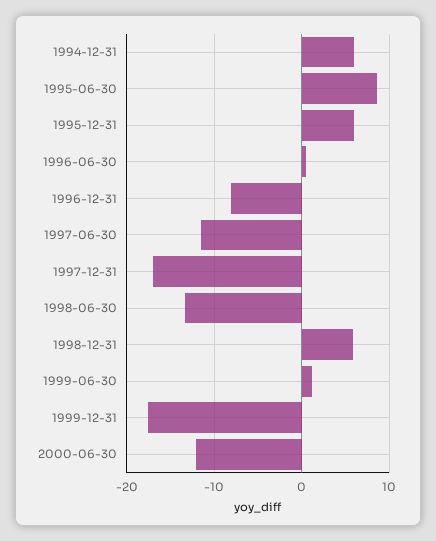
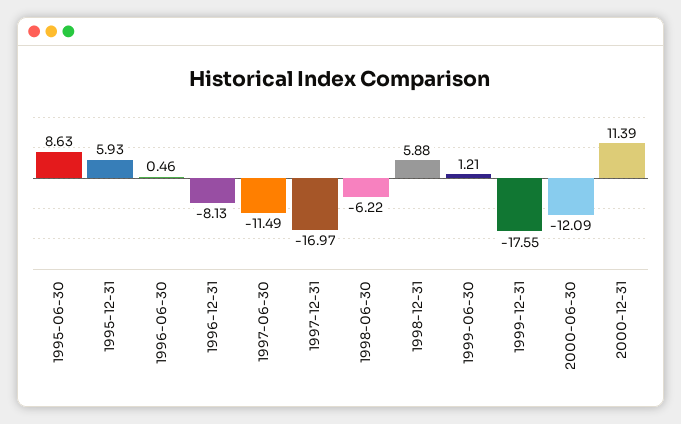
1994-12-31: 6 -> none
1998-06-30: -13 -> -6.22
2000-12-31: none -> 11.39

